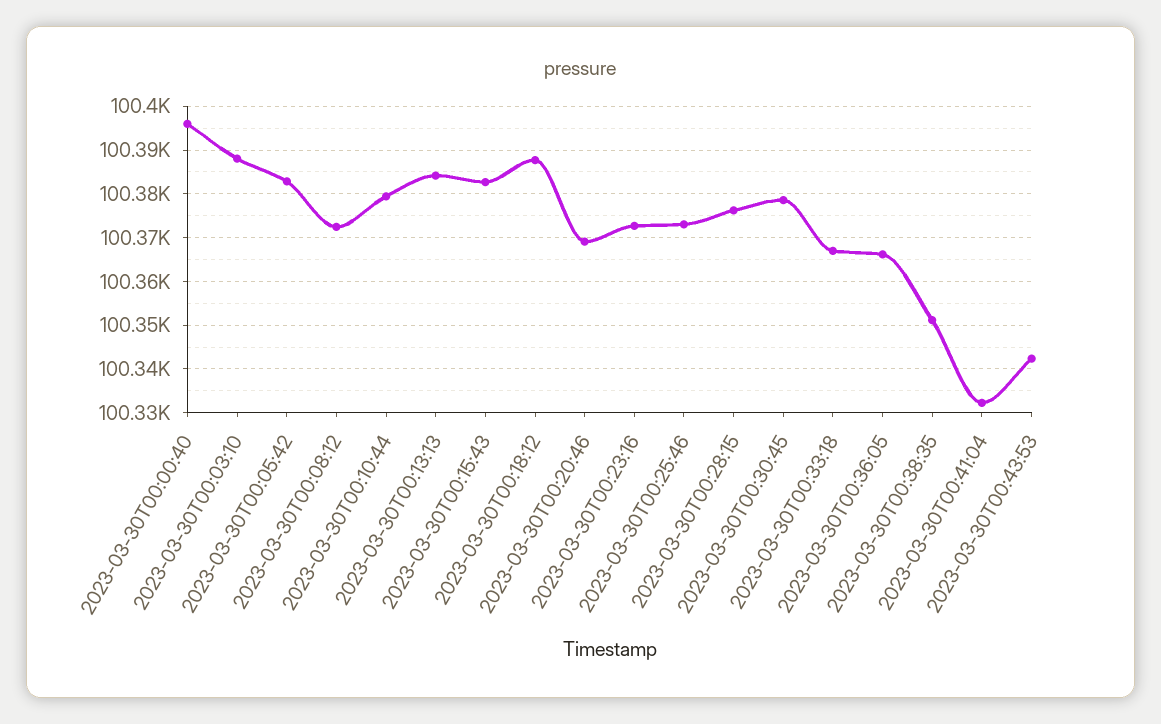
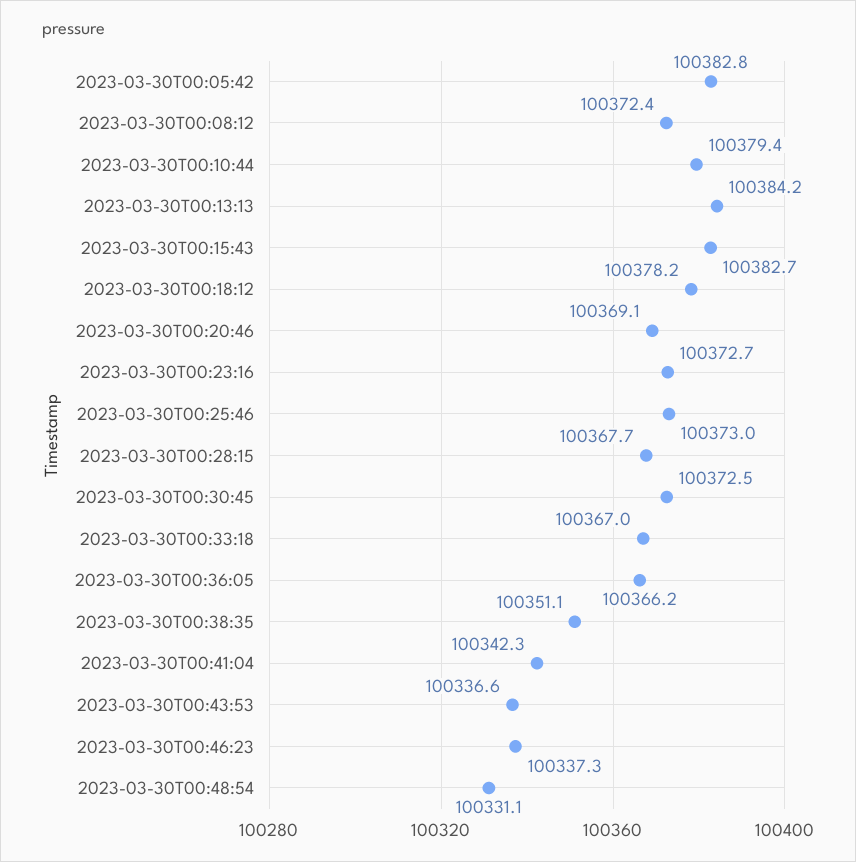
2023-03-30T00:00:40: 100396 -> none
2023-03-30T00:03:10: 100388 -> none
2023-03-30T00:18:12: 100388 -> 100378.2
2023-03-30T00:28:15: 100376 -> 100367.7
2023-03-30T00:30:45: 100378 -> 100372.5
2023-03-30T00:41:04: 100332 -> 100342.3
2023-03-30T00:43:53: 100342 -> 100336.6
2023-03-30T00:46:23: none -> 100337.3
2023-03-30T00:48:54: none -> 100331.1

